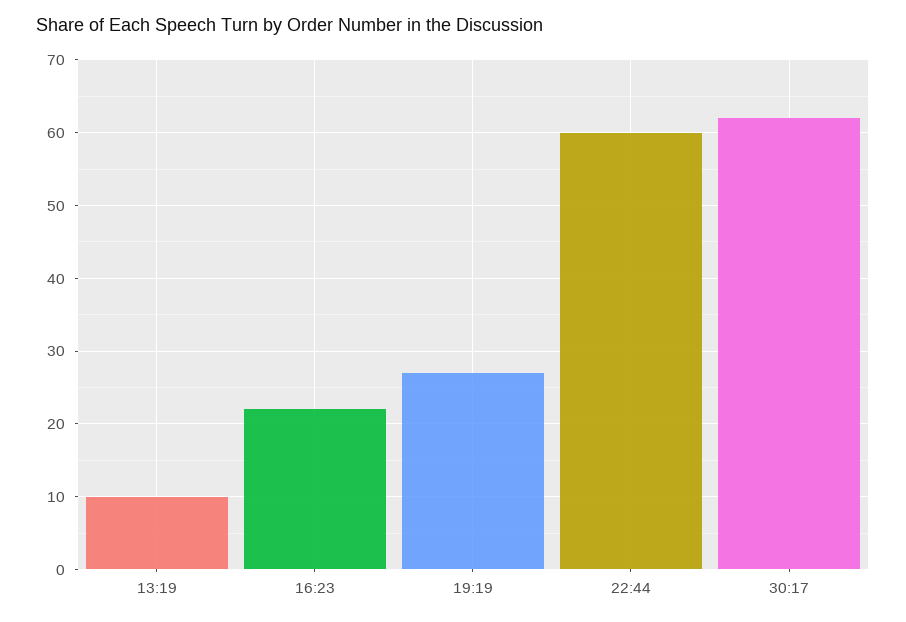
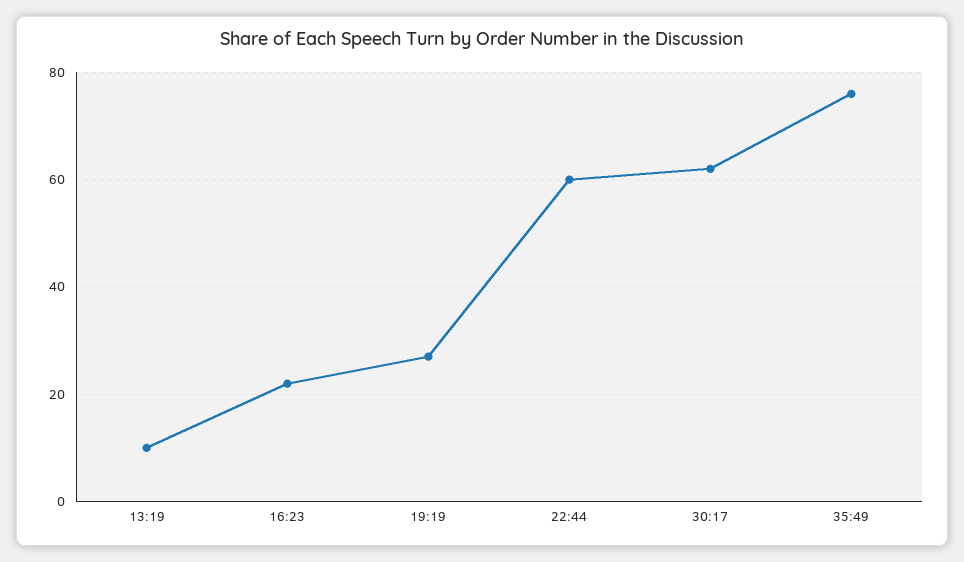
35:49: none -> 75

